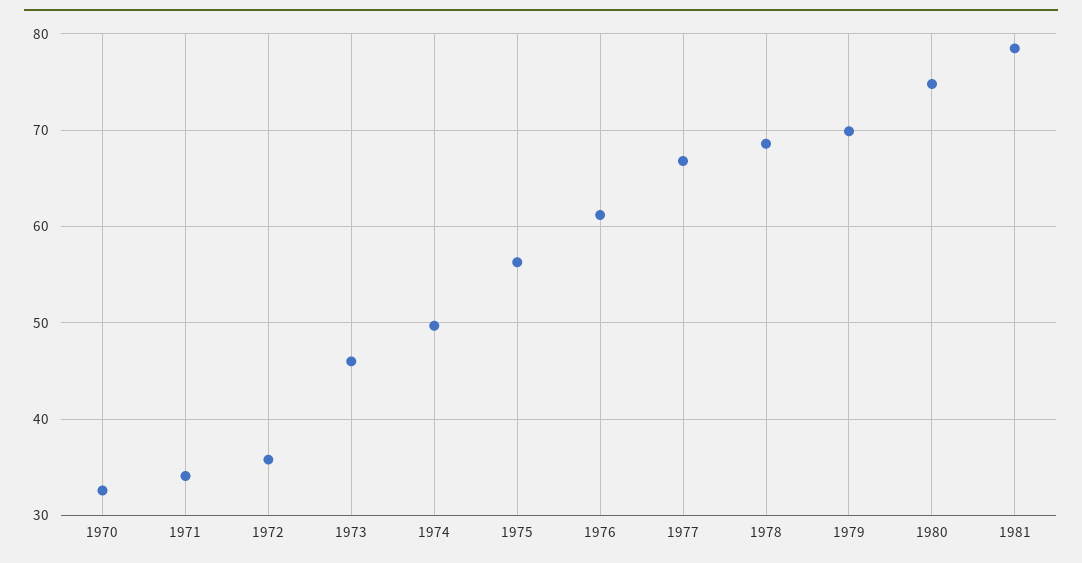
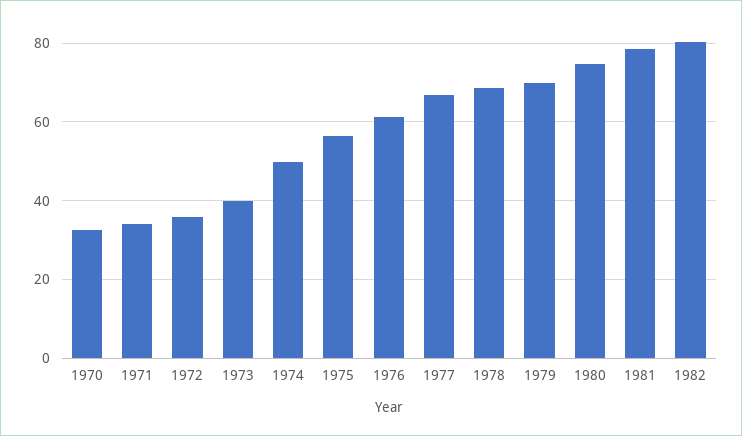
1973: 46 -> 40
1982: none -> 80

